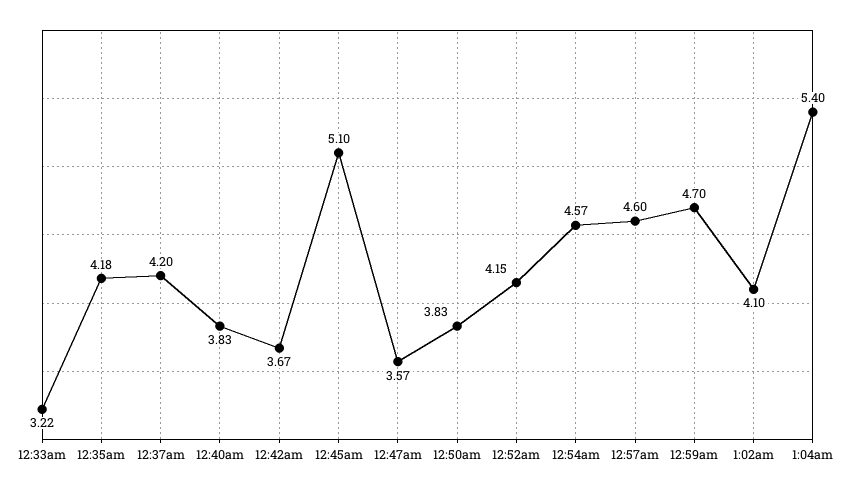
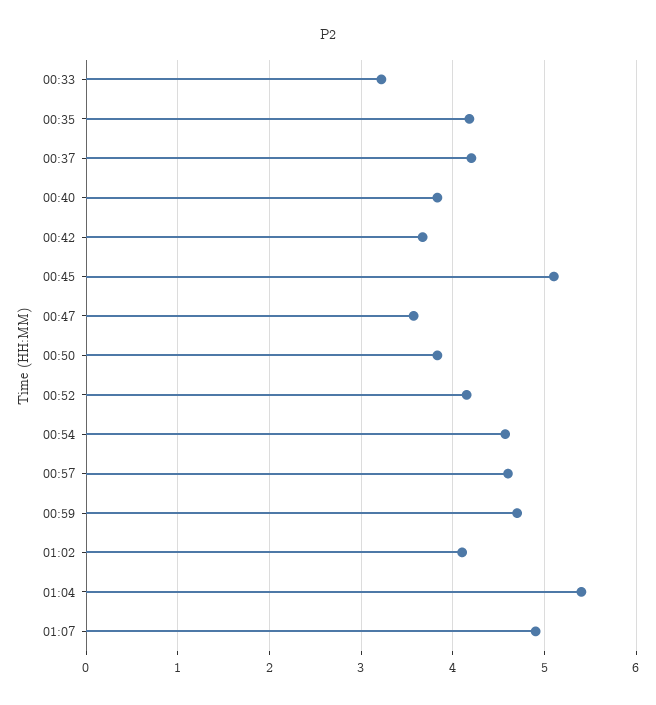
01:07: none -> 4.9

